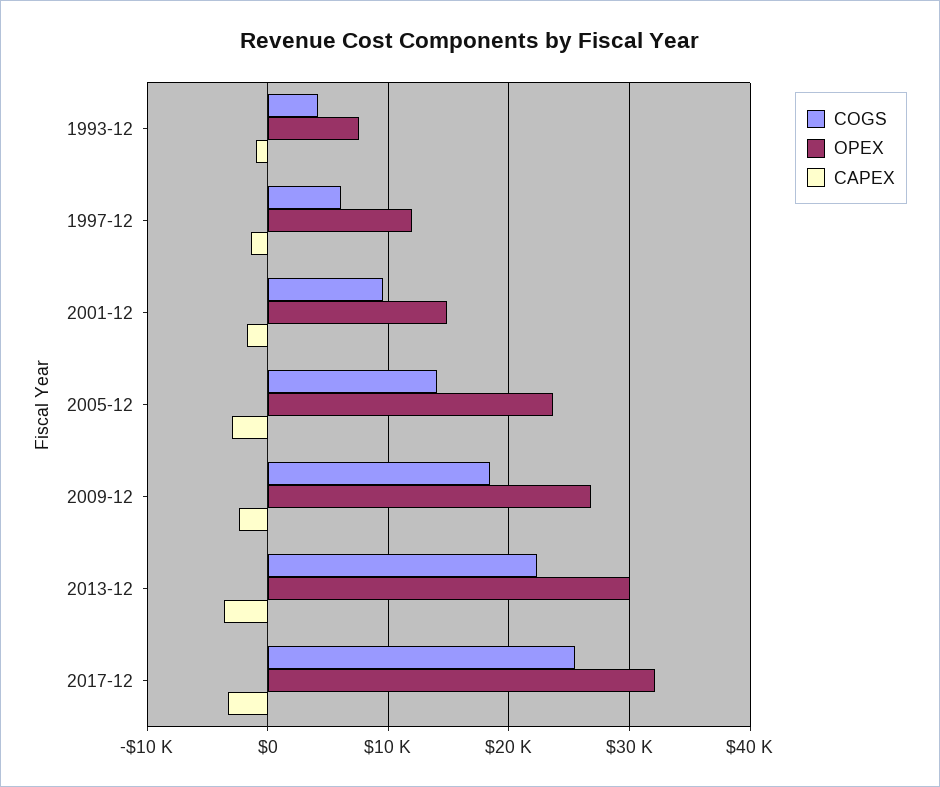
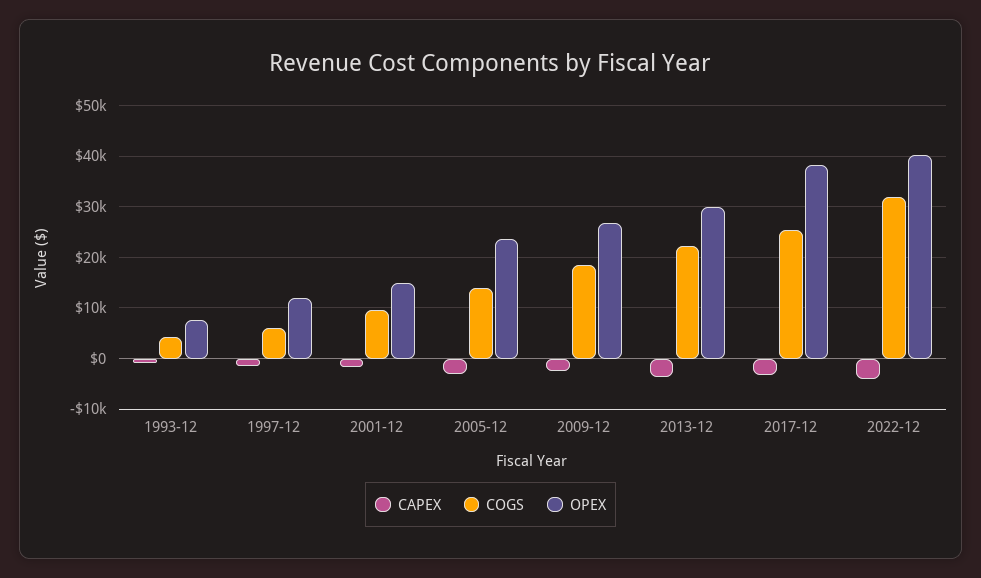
OPEX, 2017-12: 32000 -> 38000
CAPEX, 2022-12: none -> -4000
COGS, 2022-12: none -> 32000
OPEX, 2022-12: none -> 40000

